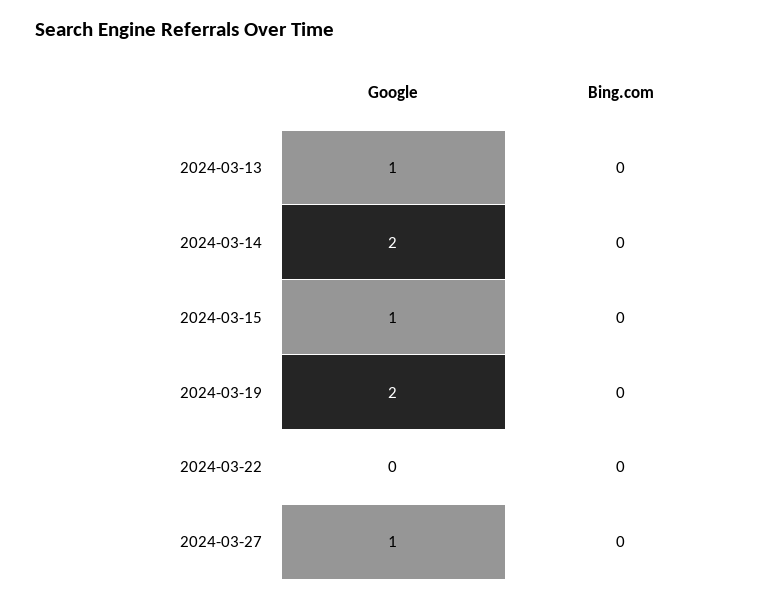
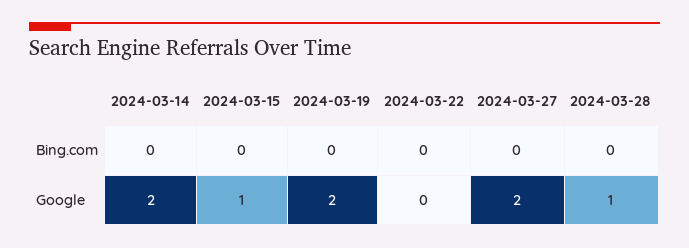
Google, 2024-03-13: 1 -> none
Bing.com, 2024-03-13: 0 -> none
Google, 2024-03-27: 1 -> 2
Bing.com, 2024-03-28: none -> 0
Google, 2024-03-28: none -> 1

